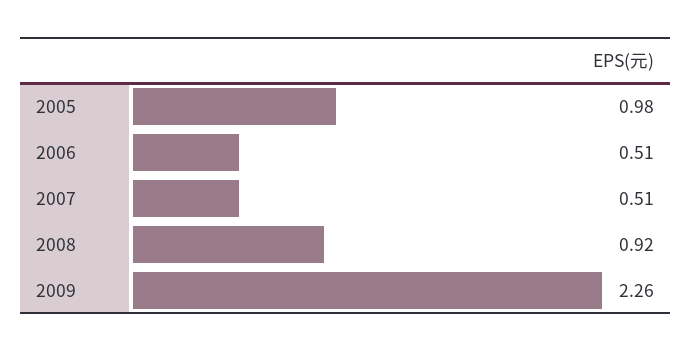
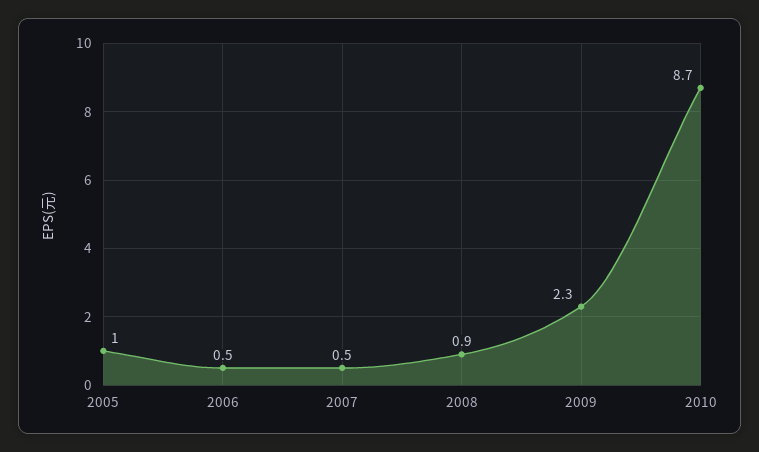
2010: none -> 8.7

